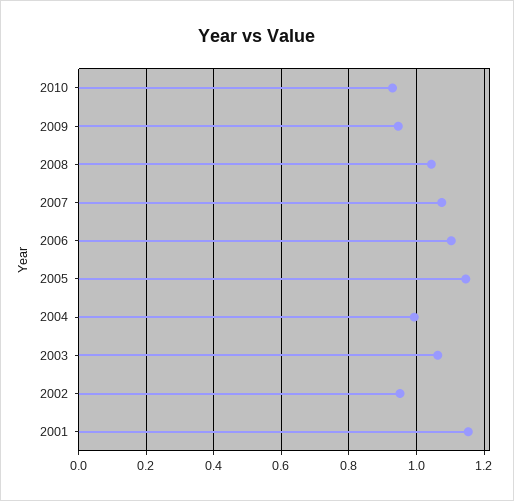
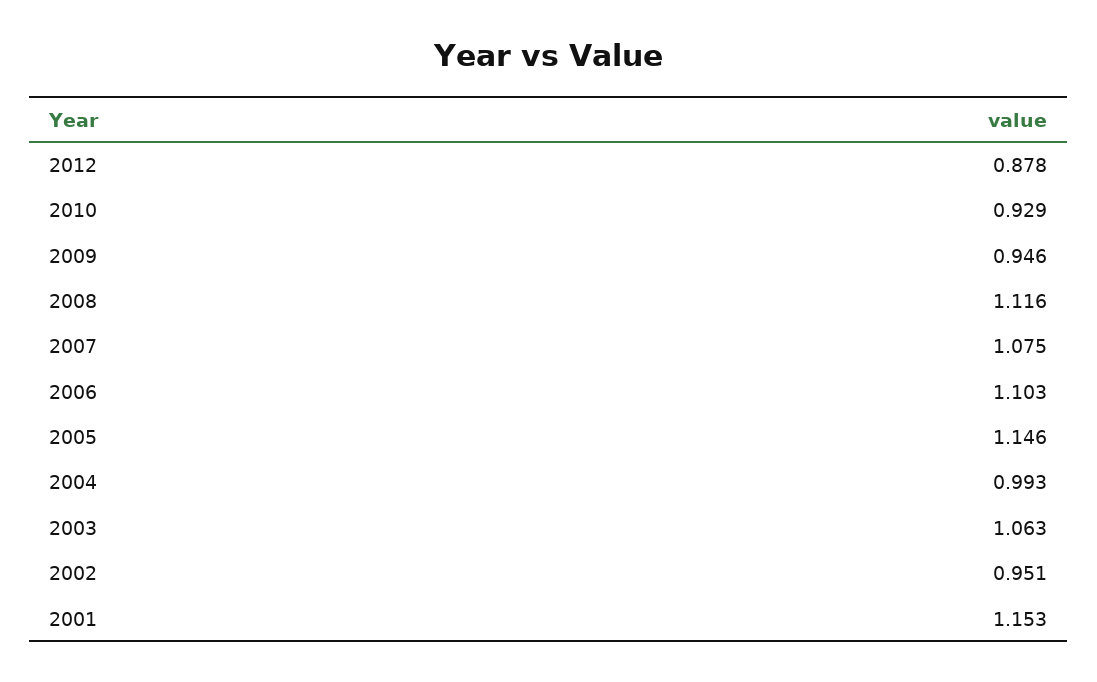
2008: 1.04 -> 1.116
2012: none -> 0.878

